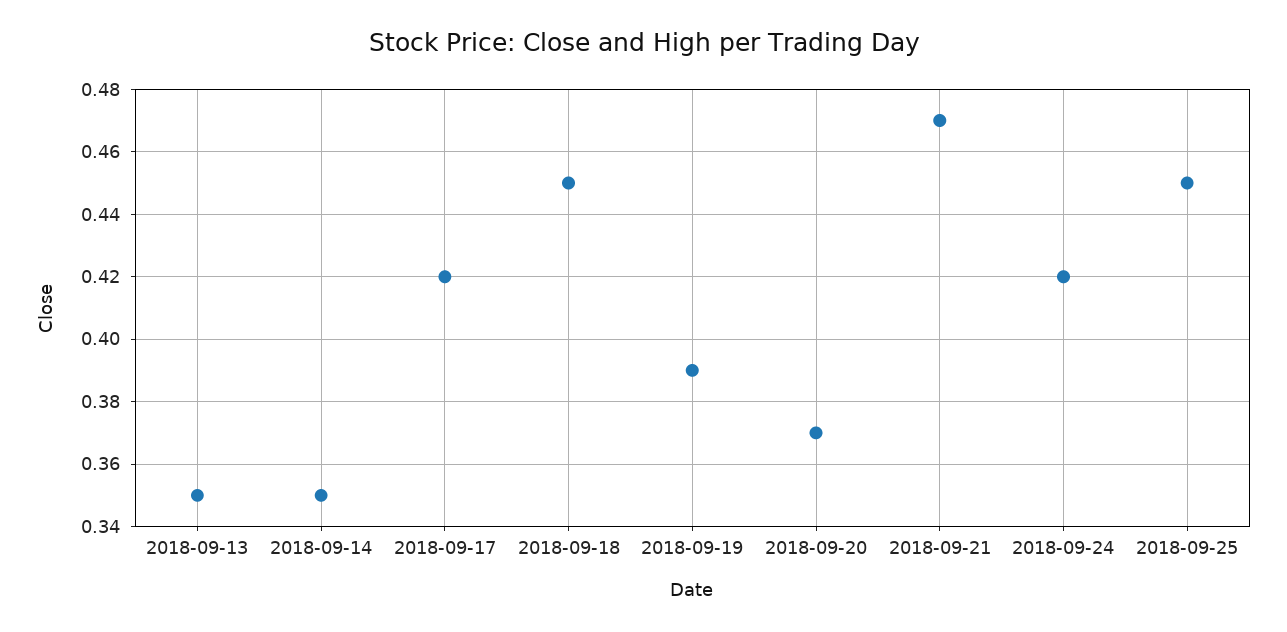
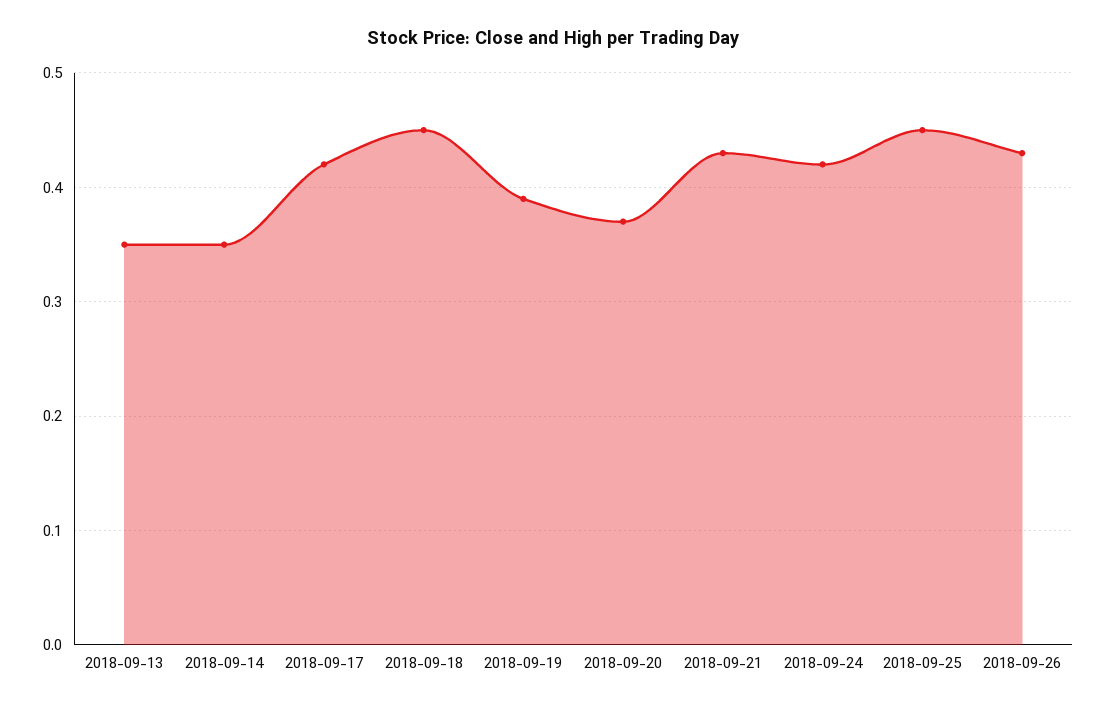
2018-09-21: 0.47 -> 0.43
2018-09-26: none -> 0.43

